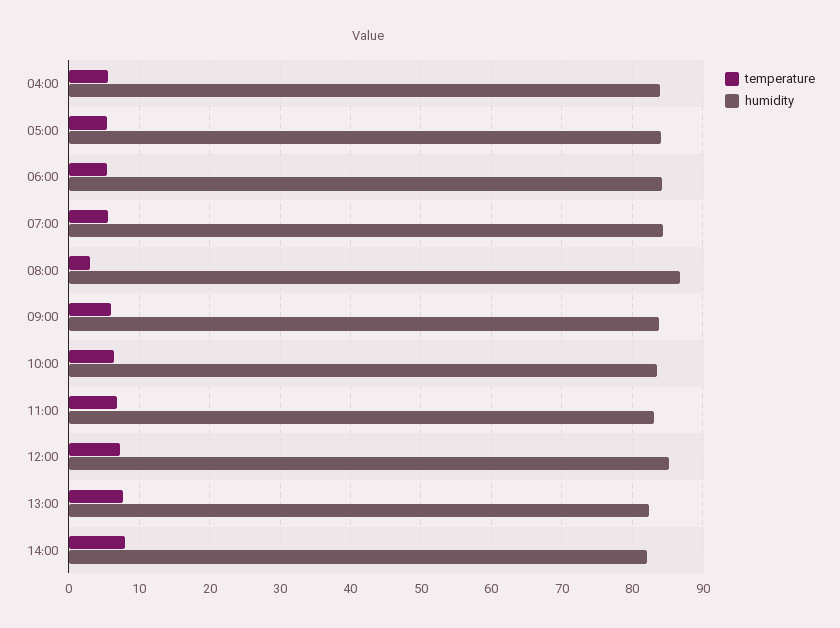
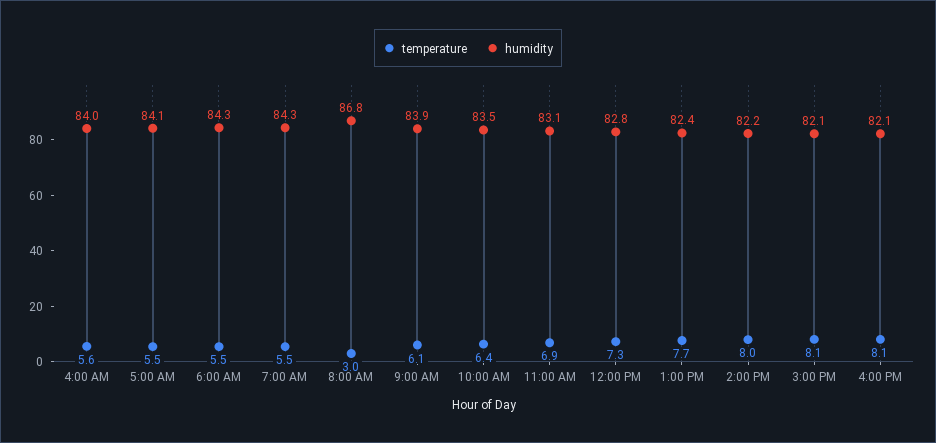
humidity, 12:00: 85 -> 82.8
temperature, 3:00 PM: none -> 8.1
humidity, 3:00 PM: none -> 82.1
temperature, 4:00 PM: none -> 8.1
humidity, 4:00 PM: none -> 82.1

